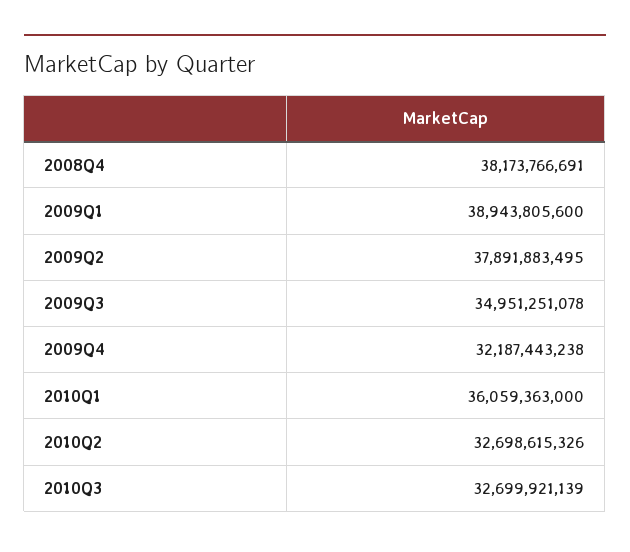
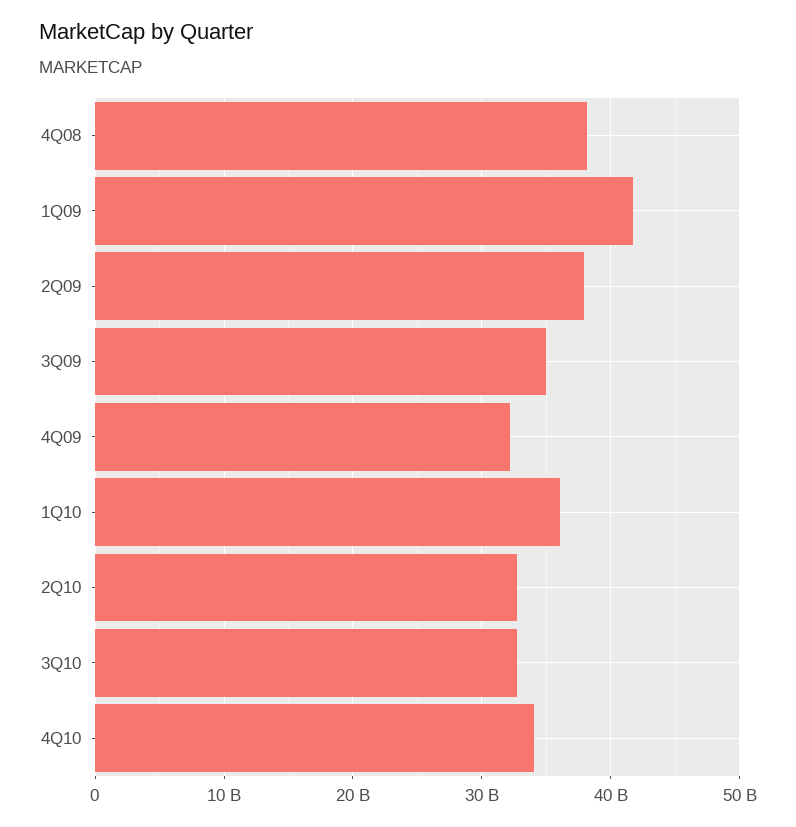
2009Q1: 38943805600 -> 42000000000
4Q10: none -> 34000000000

